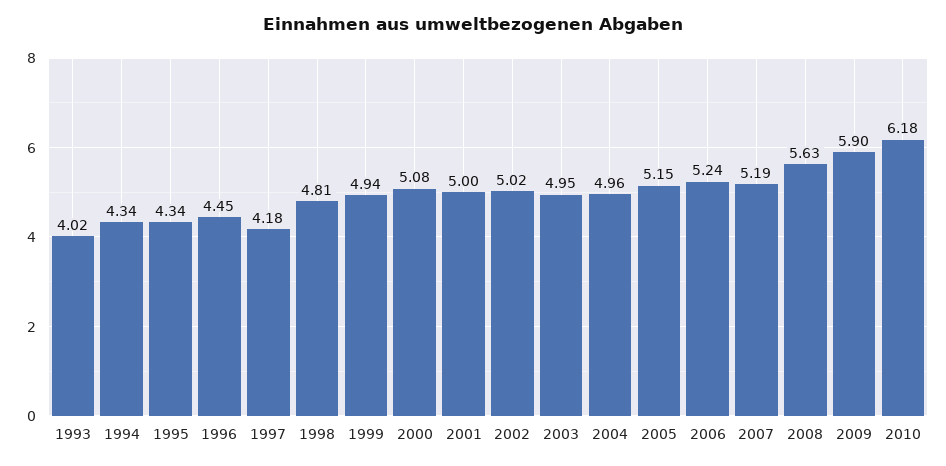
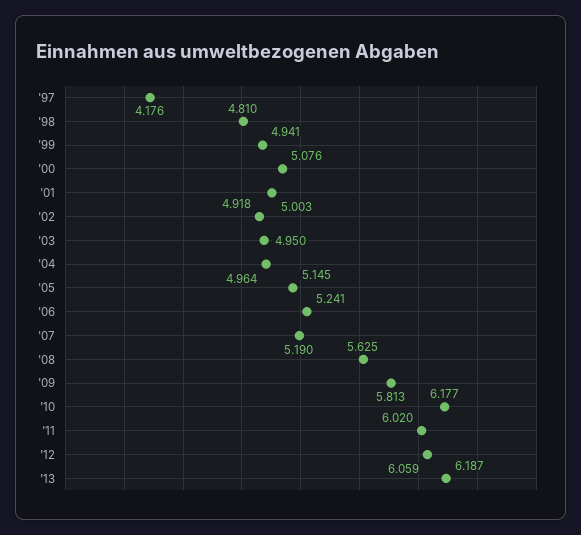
1993: 4.02 -> none
1994: 4.34 -> none
1995: 4.34 -> none
1996: 4.45 -> none
2002: 5.02 -> 4.918
2009: 5.9 -> 5.813
'11: none -> 6.02
'12: none -> 6.059
'13: none -> 6.187

